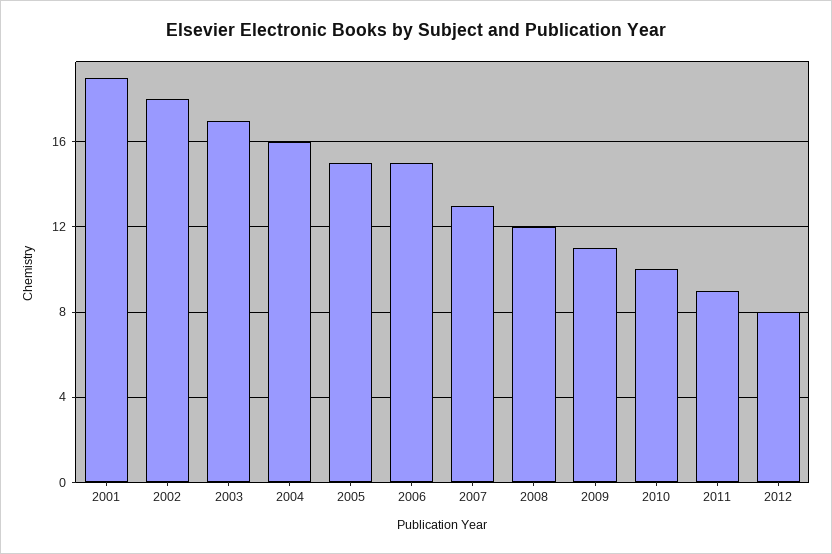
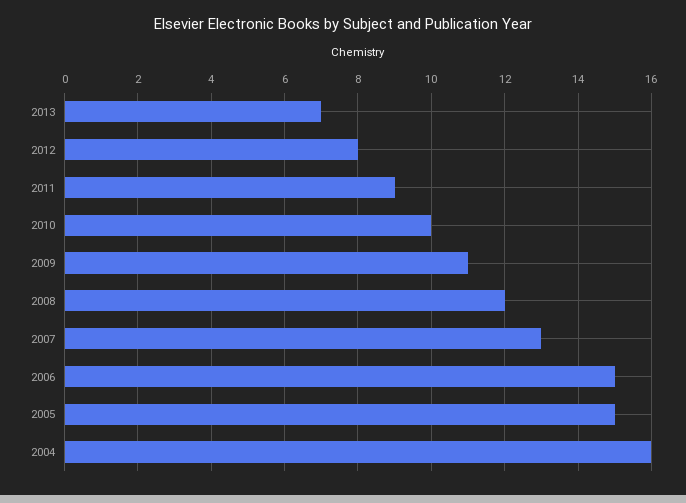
2001: 19 -> none
2002: 18 -> none
2003: 17 -> none
2013: none -> 7

